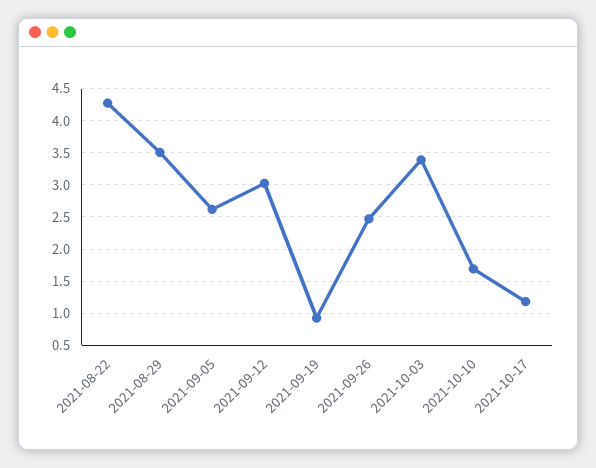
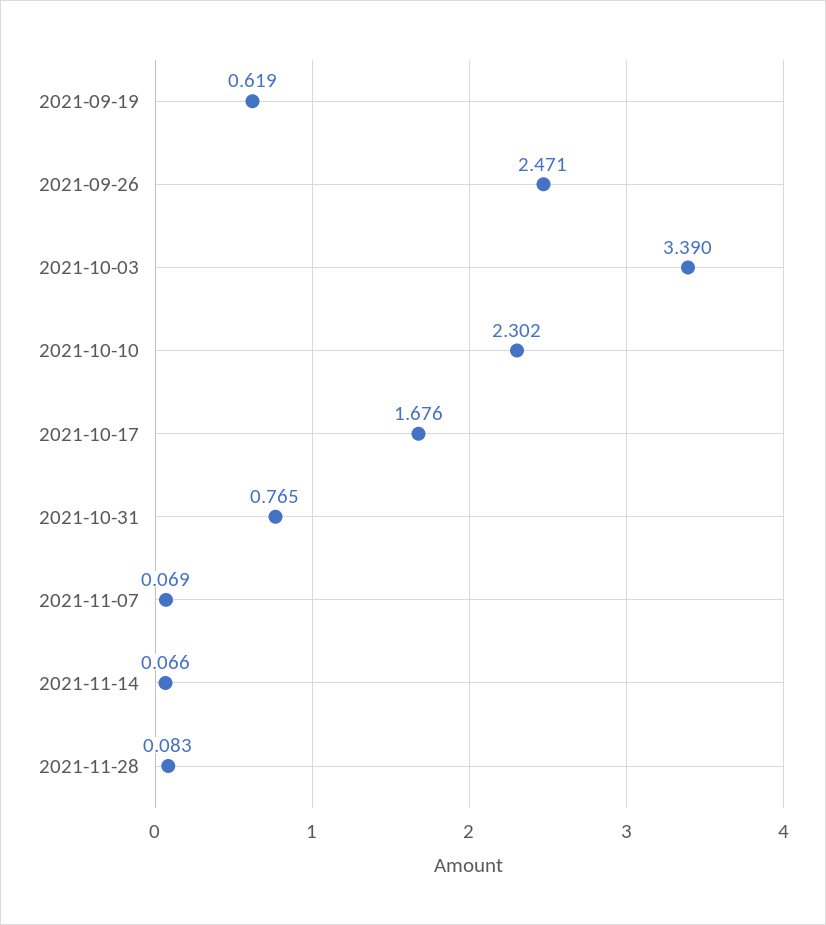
2021-08-22: 4.3 -> none
2021-08-29: 3.5 -> none
2021-09-05: 2.6 -> none
2021-09-12: 3 -> none
2021-09-19: 0.9 -> 0.619
2021-10-10: 1.7 -> 2.302
2021-10-17: 1.2 -> 1.676
2021-10-31: none -> 0.765
2021-11-07: none -> 0.069
2021-11-14: none -> 0.066
2021-11-28: none -> 0.083

